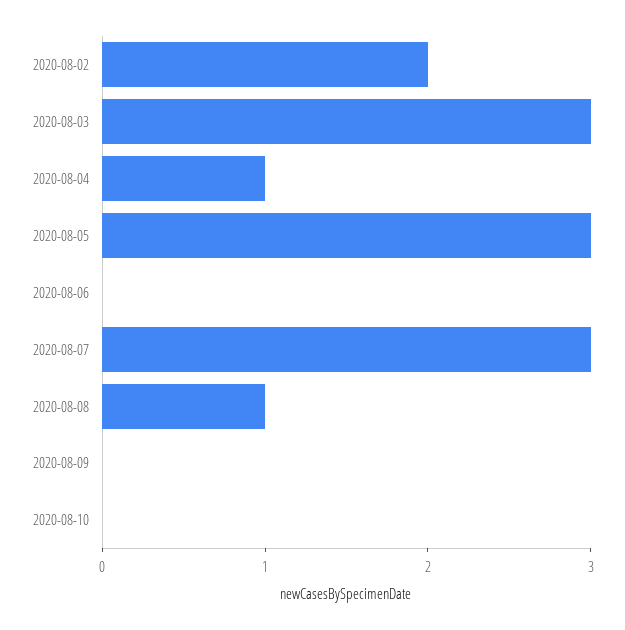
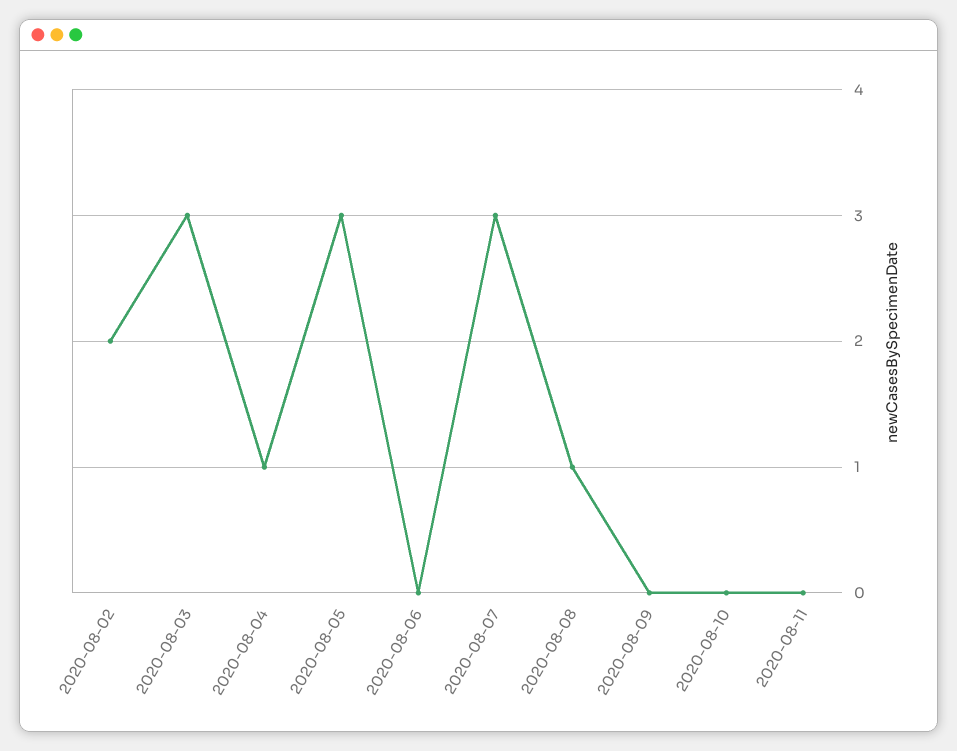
2020-08-11: none -> 0

